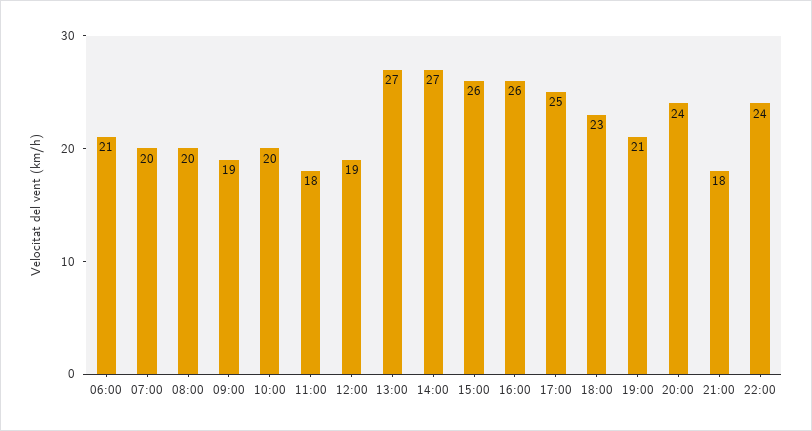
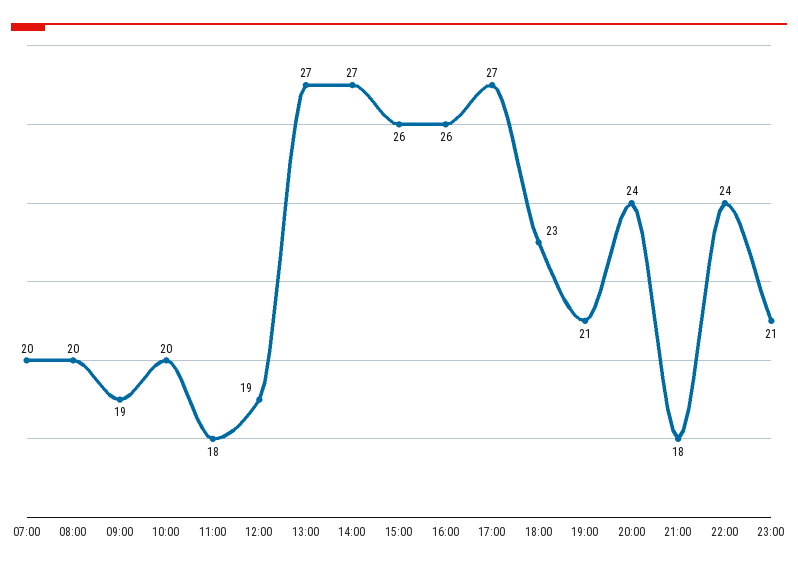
06:00: 21 -> none
17:00: 25 -> 27
23:00: none -> 21

